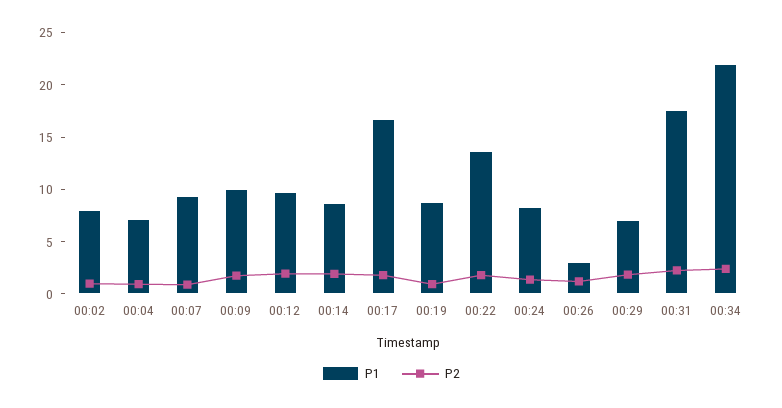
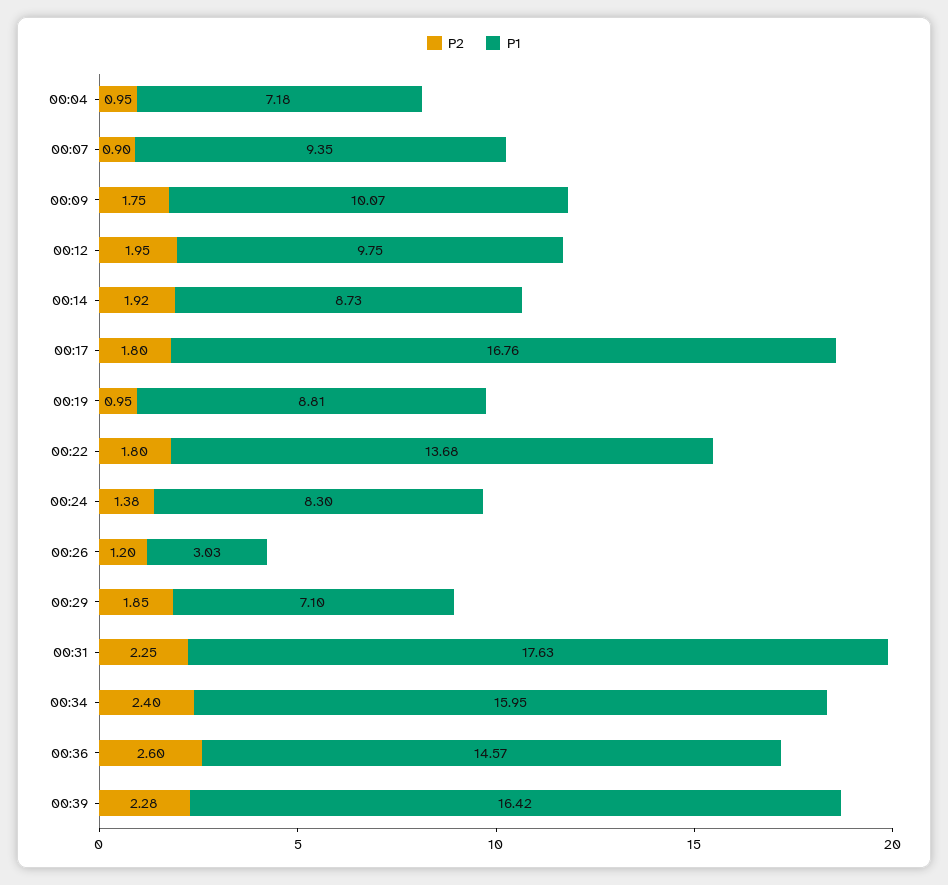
P1, 00:02: 8 -> none
P2, 00:02: 1 -> none
P1, 00:34: 22 -> 15.95
P2, 00:36: none -> 2.6
P1, 00:36: none -> 14.57
P2, 00:39: none -> 2.28
P1, 00:39: none -> 16.42

